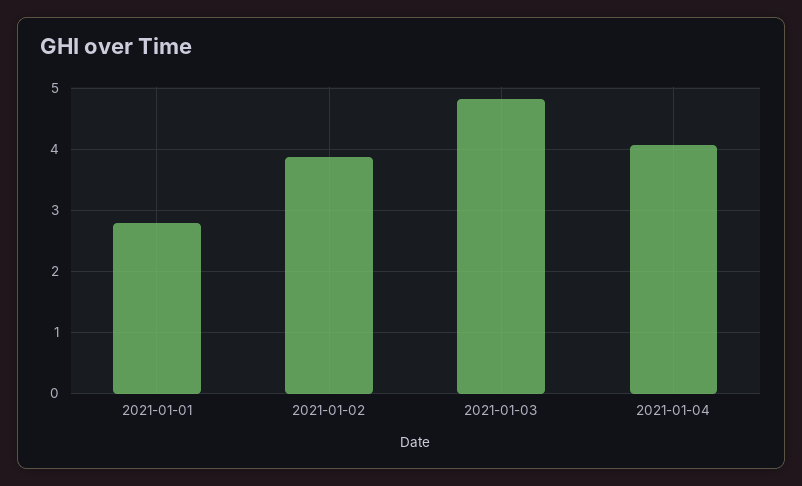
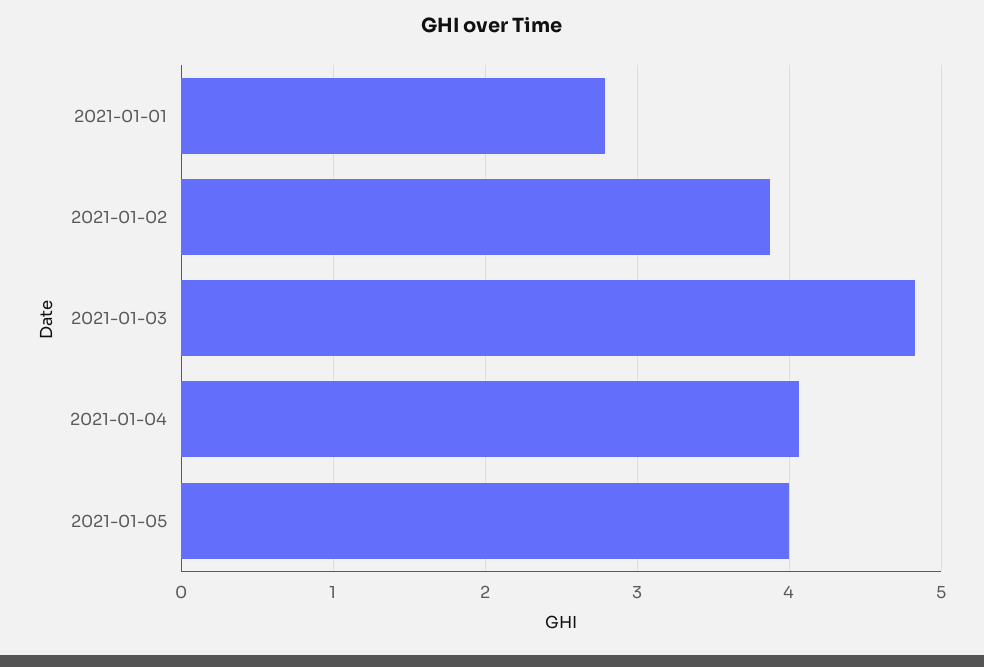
2021-01-05: none -> 4

